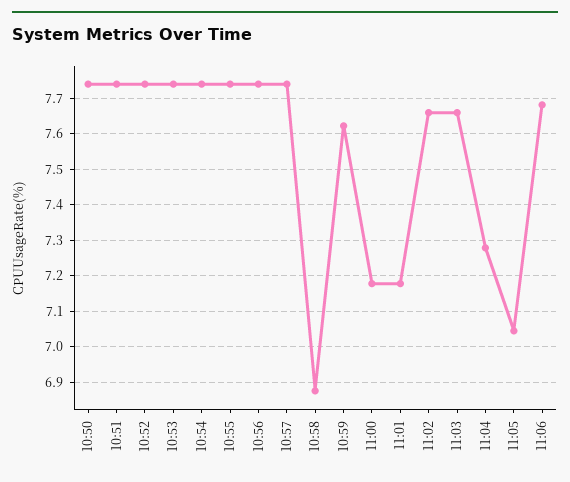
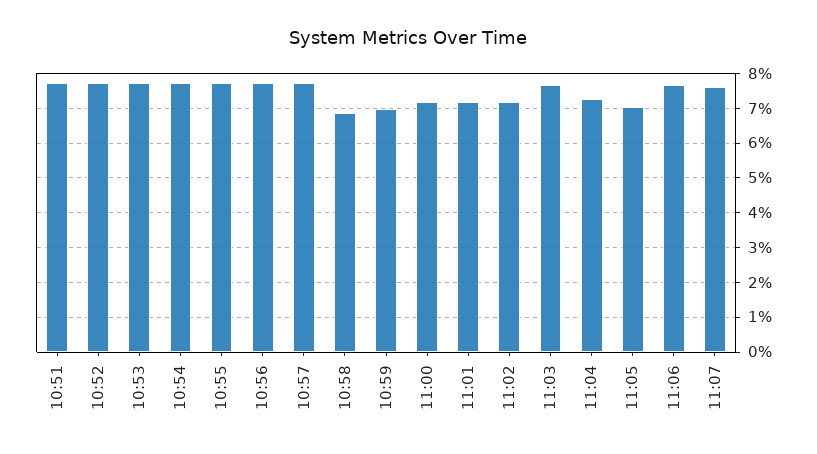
10:50: 7.74 -> none
10:59: 7.62 -> 7
11:02: 7.66 -> 7.2
11:07: none -> 7.6

